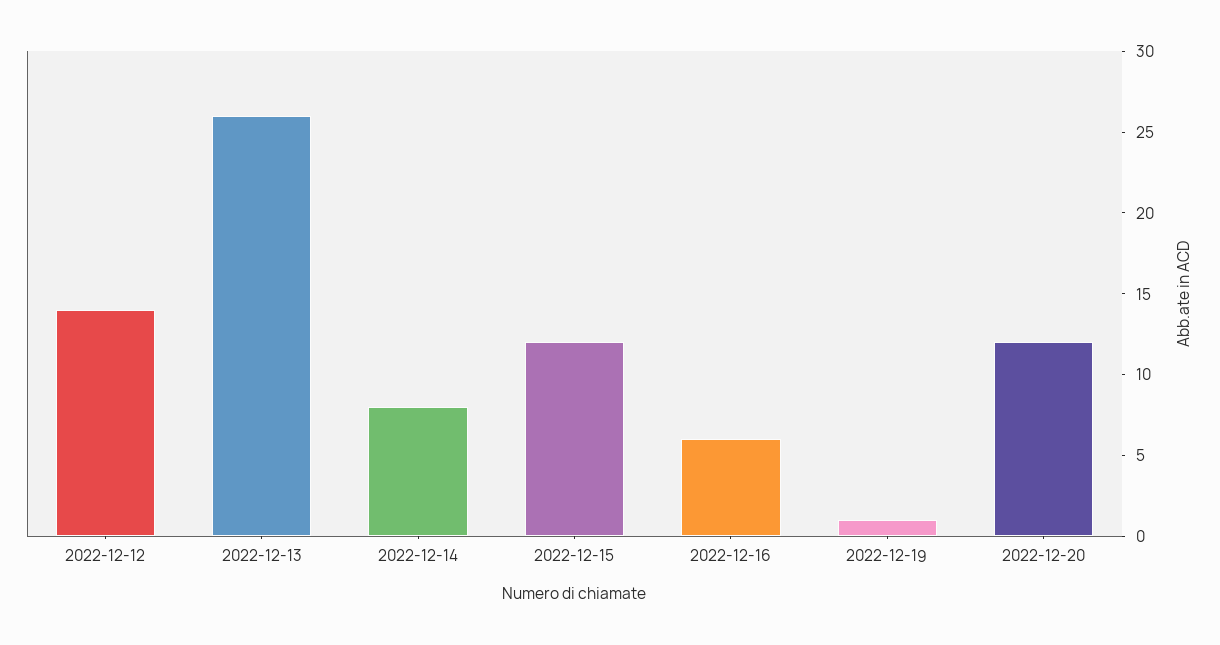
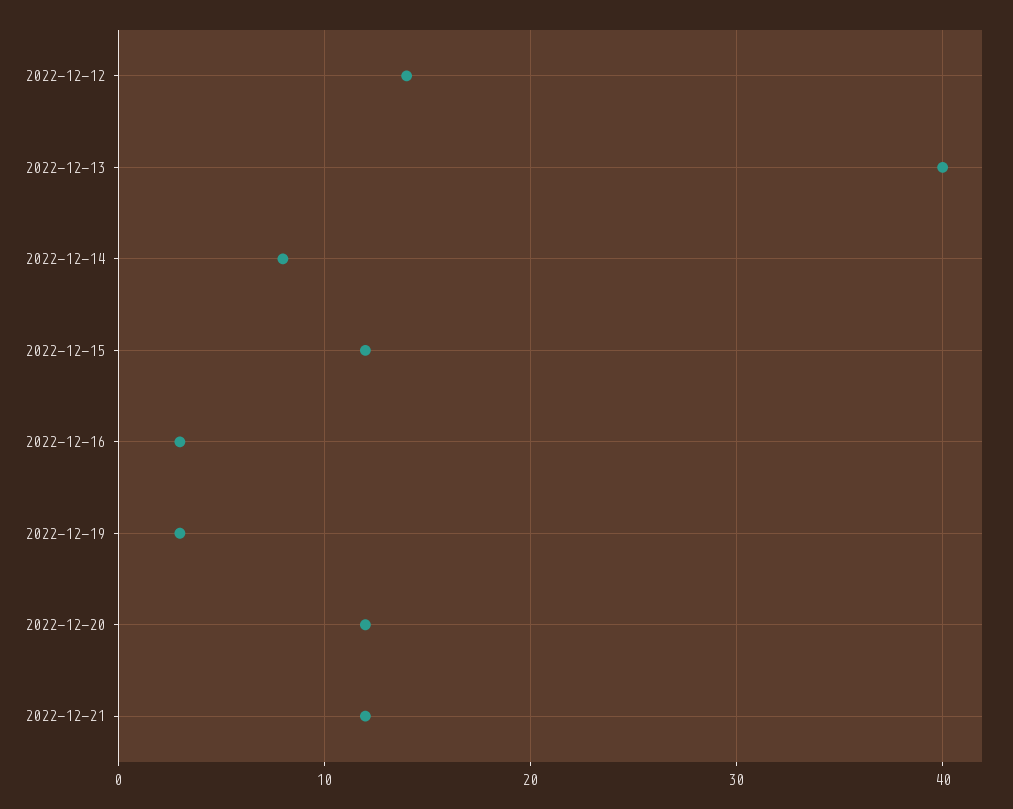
2022-12-13: 26 -> 40
2022-12-16: 6 -> 3
2022-12-19: 1 -> 3
2022-12-21: none -> 12

